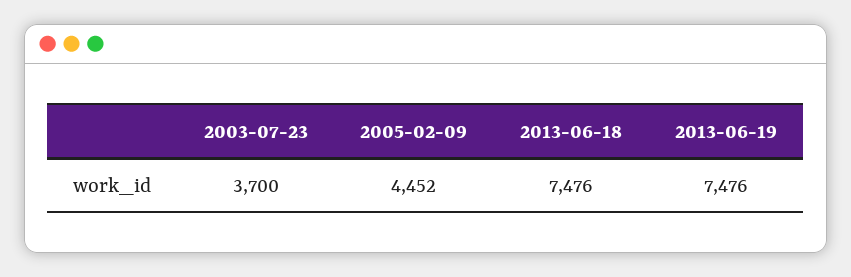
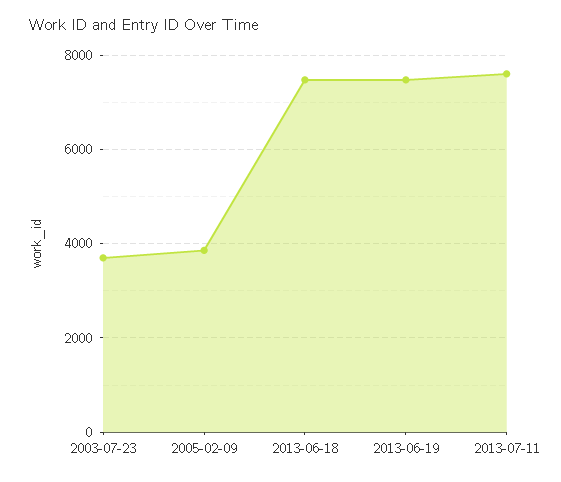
2005-02-09: 4452 -> 3800
2013-07-11: none -> 7600

